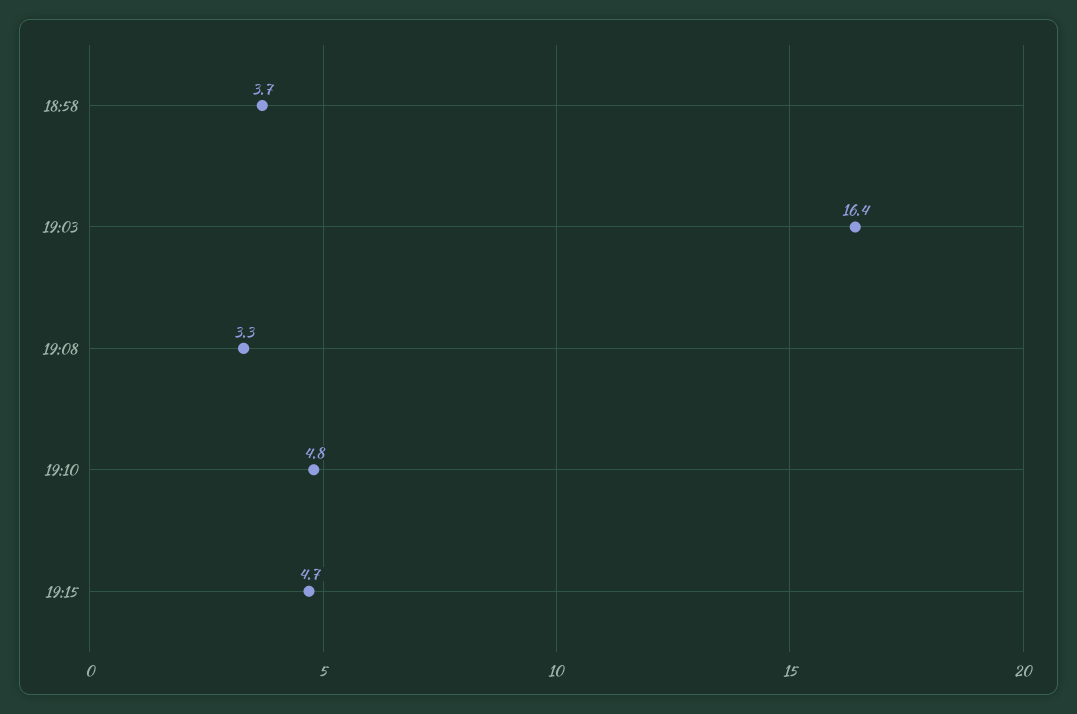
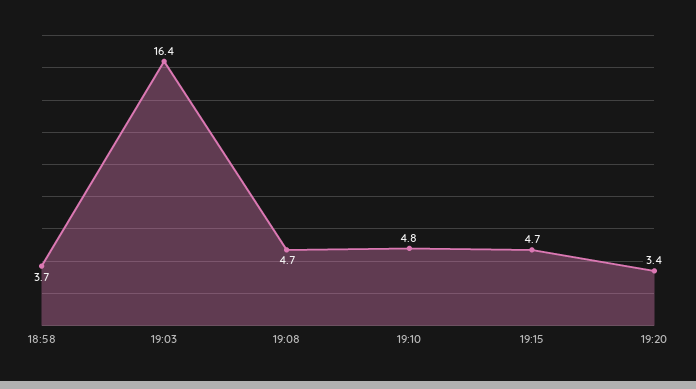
19:08: 3.3 -> 4.7
19:20: none -> 3.4

